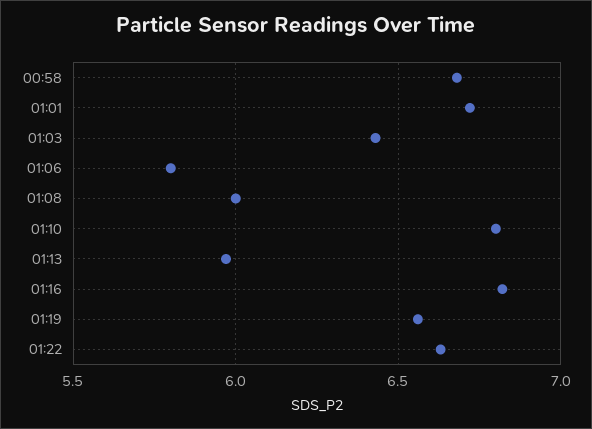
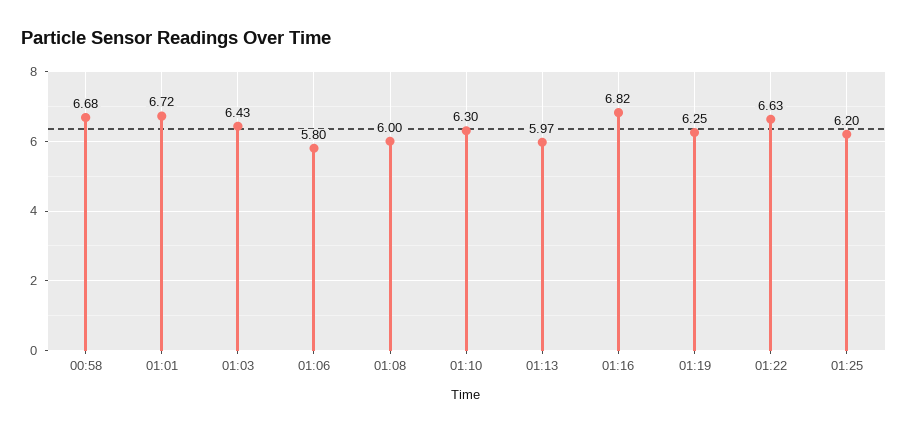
01:10: 6.8 -> 6.3
01:19: 6.55 -> 6.25
01:25: none -> 6.2

